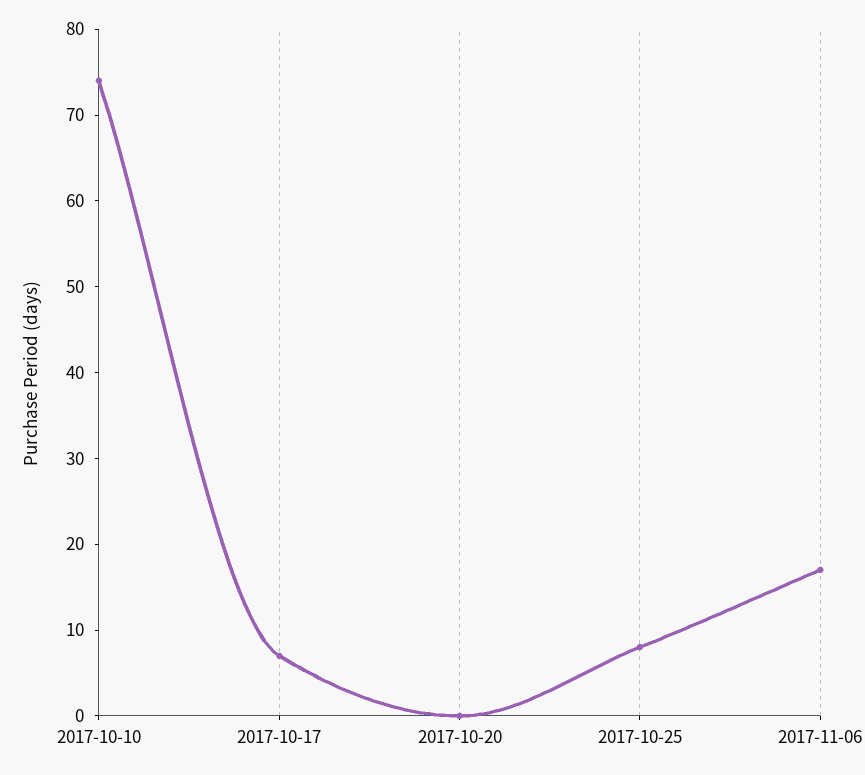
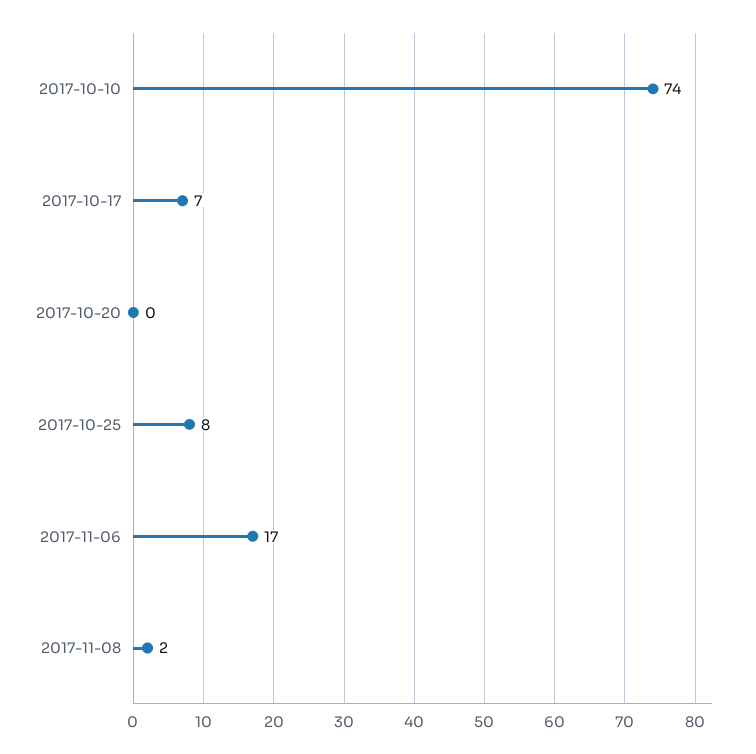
2017-11-08: none -> 2

